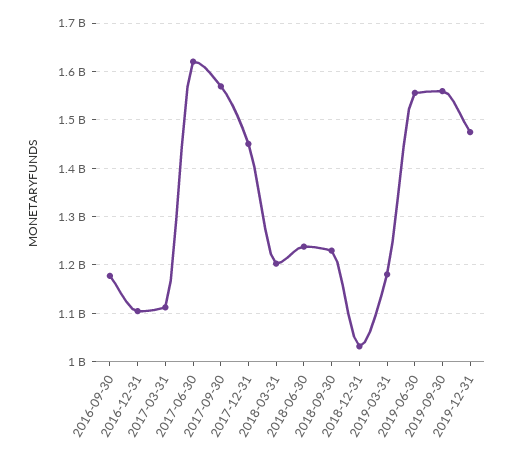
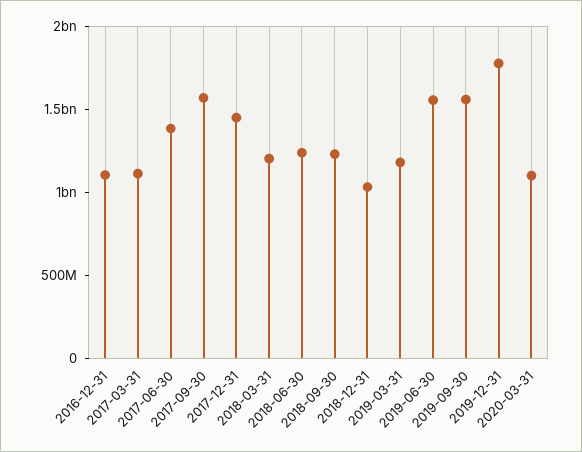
2016-09-30: 1180000000 -> none
2017-06-30: 1620000000 -> 1400000000
2019-12-31: 1480000000 -> 1800000000
2020-03-31: none -> 1100000000

